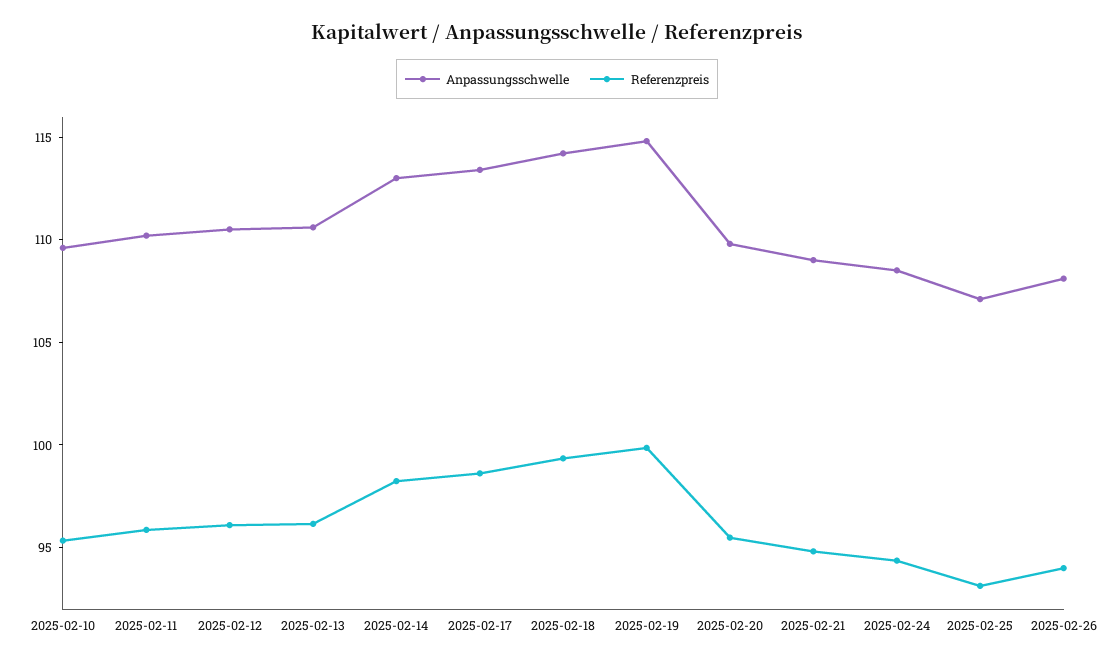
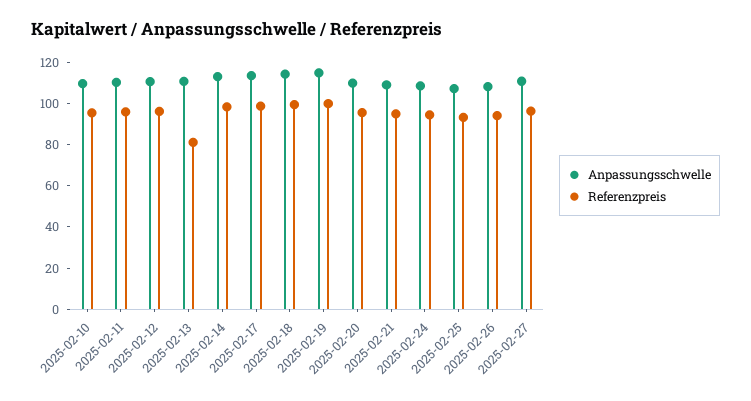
Referenzpreis, 2025-02-13: 96 -> 80
Anpassungsschwelle, 2025-02-27: none -> 110
Referenzpreis, 2025-02-27: none -> 95

